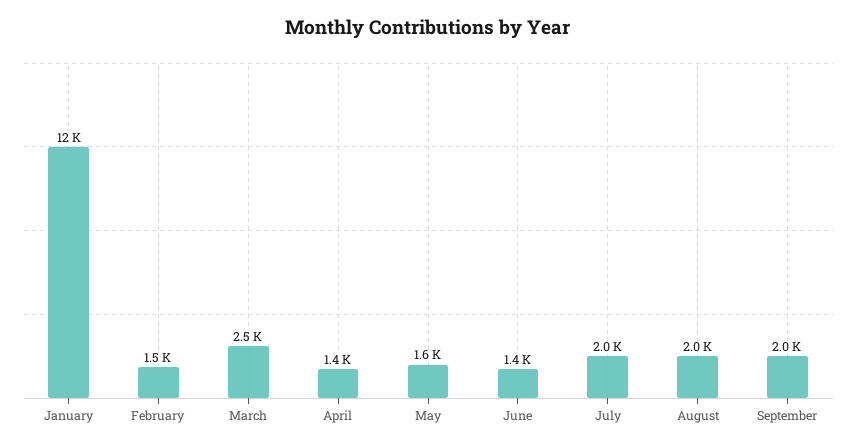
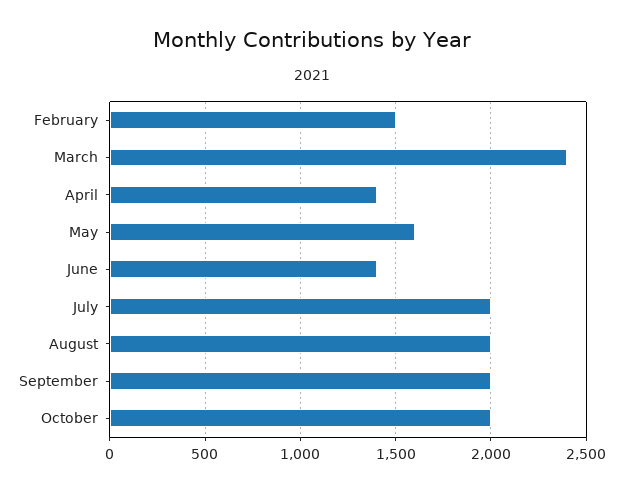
January: 12000 -> none
March: 2500 -> 2400
October: none -> 2000

